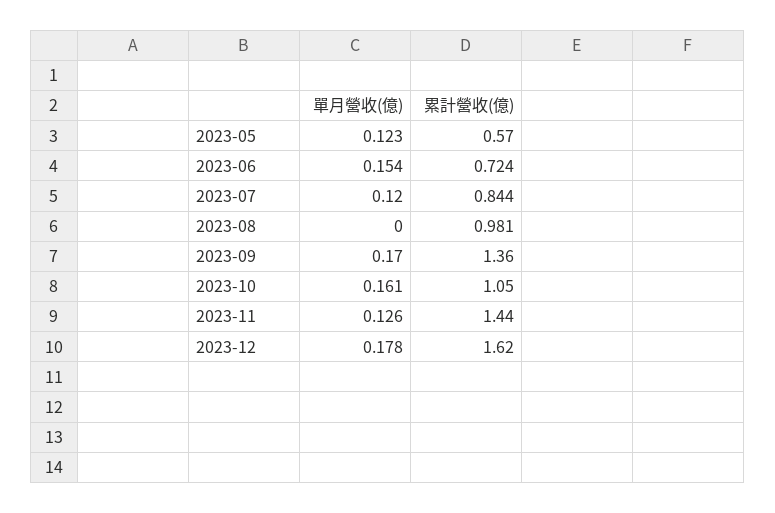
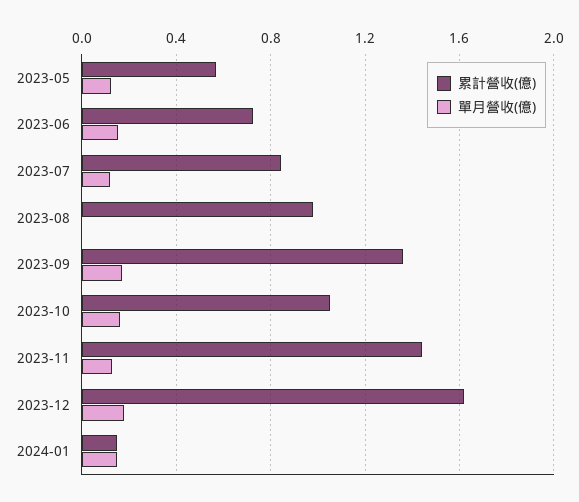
累計營收(億), 2024-01: none -> 0.15
單月營收(億), 2024-01: none -> 0.15

